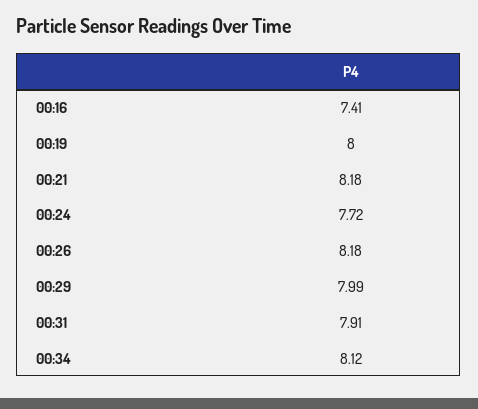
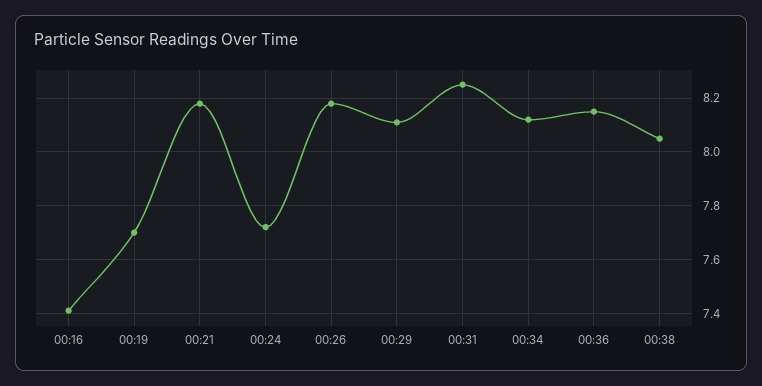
00:19: 8 -> 7.7
00:29: 7.99 -> 8.1
00:31: 7.91 -> 8.25
00:36: none -> 8.15
00:38: none -> 8.05

